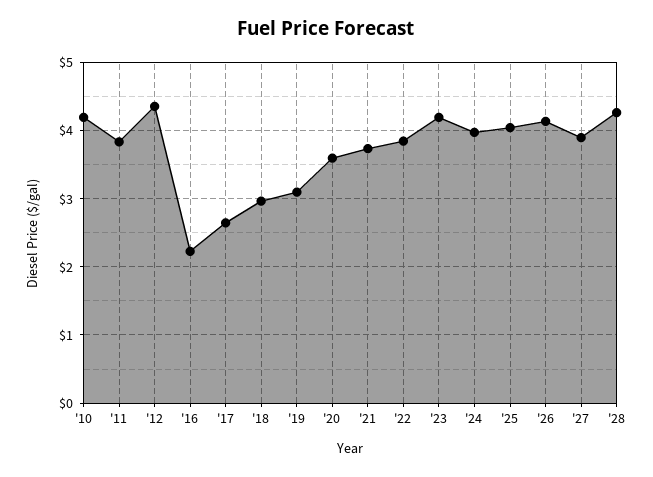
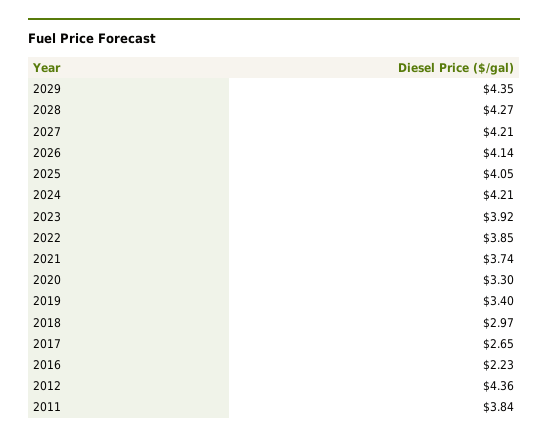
'10: 4.2 -> none
'19: 3.1 -> 3.4
'20: 3.6 -> 3.3
'23: 4.2 -> 3.92
'24: 4 -> 4.21
'27: 3.9 -> 4.21
2029: none -> 4.35

